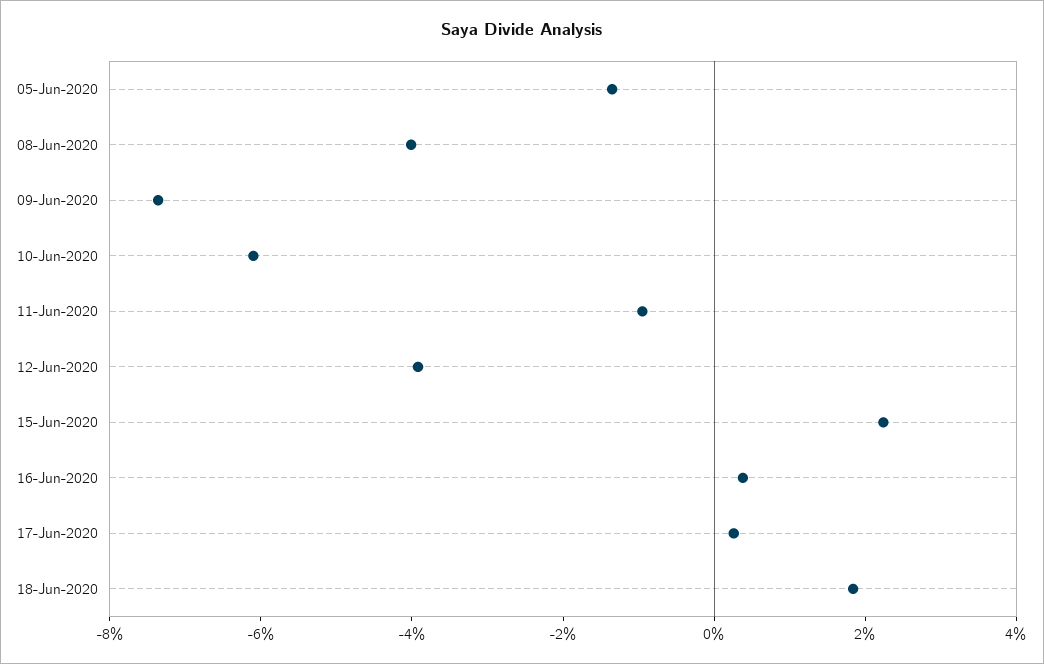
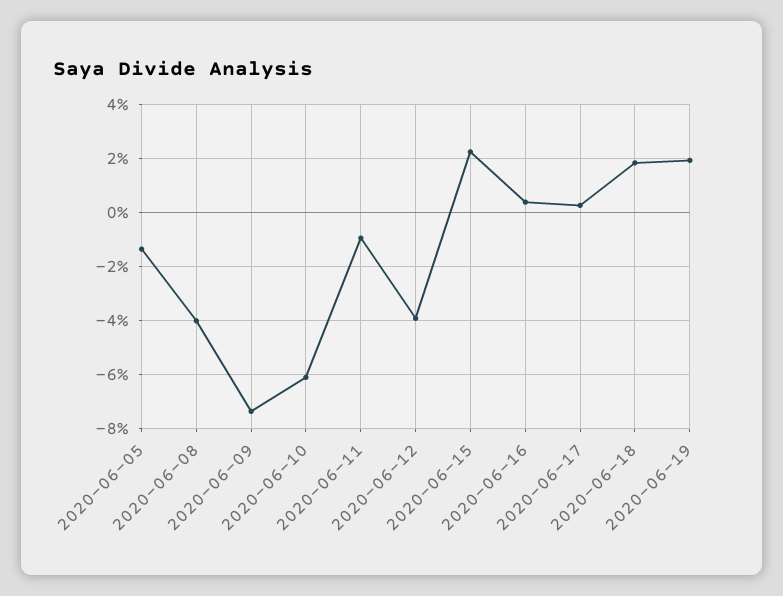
2020-06-19: none -> 2

